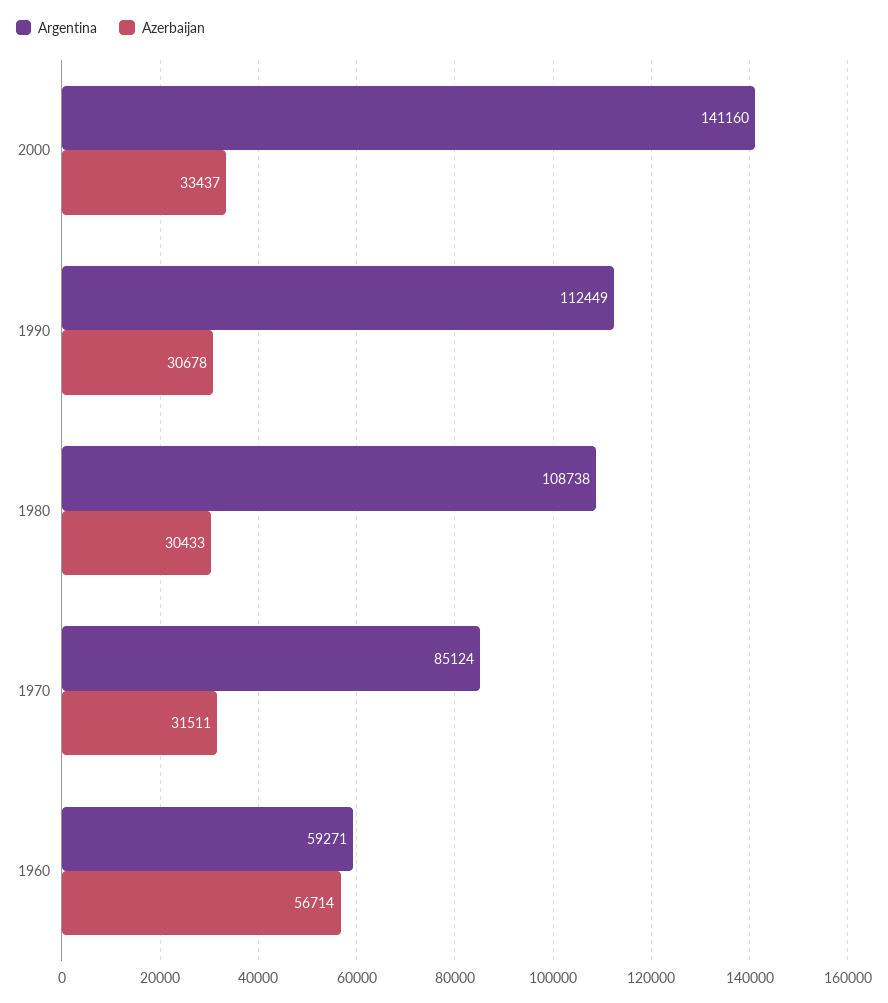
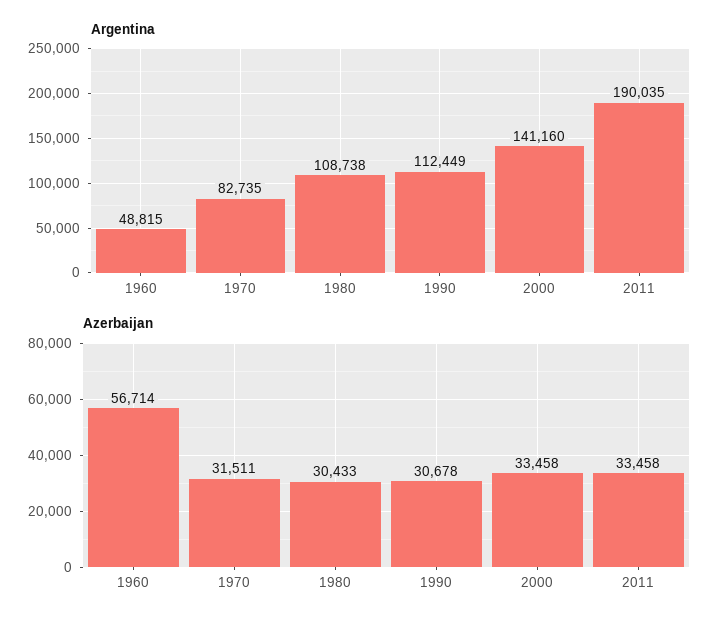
Azerbaijan, 2000: 33437 -> 33458
Argentina, 1970: 85124 -> 82735
Argentina, 1960: 59271 -> 48815
Argentina, 2011: none -> 190035
Azerbaijan, 2011: none -> 33458

